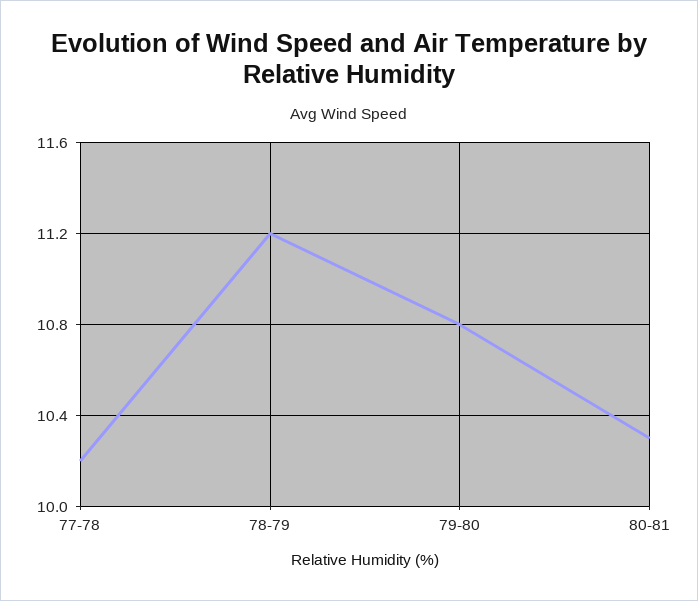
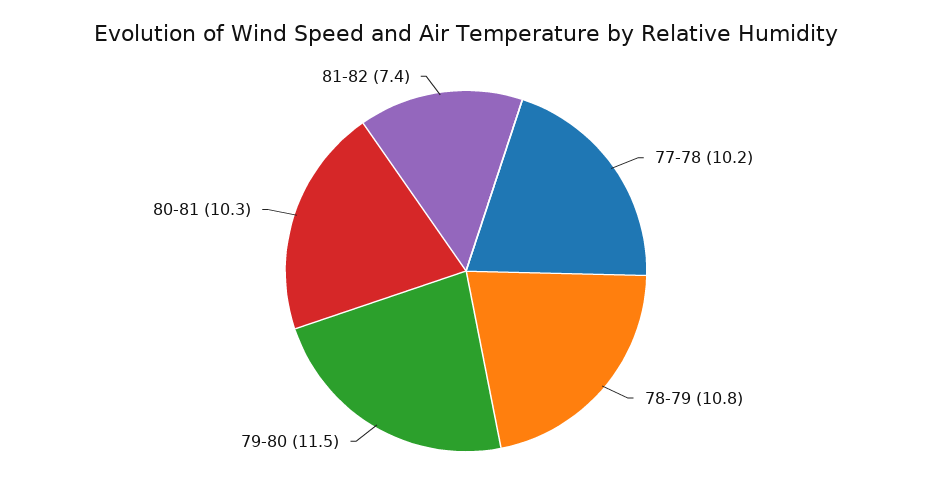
78-79: 11.2 -> 10.8
79-80: 10.8 -> 11.5
81-82: none -> 7.4

